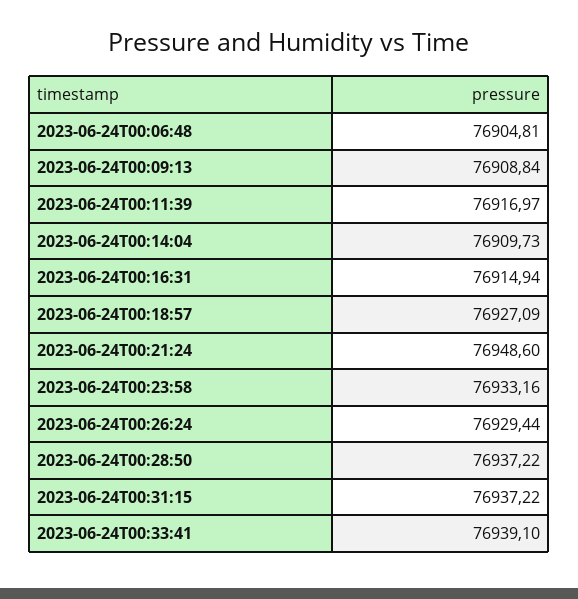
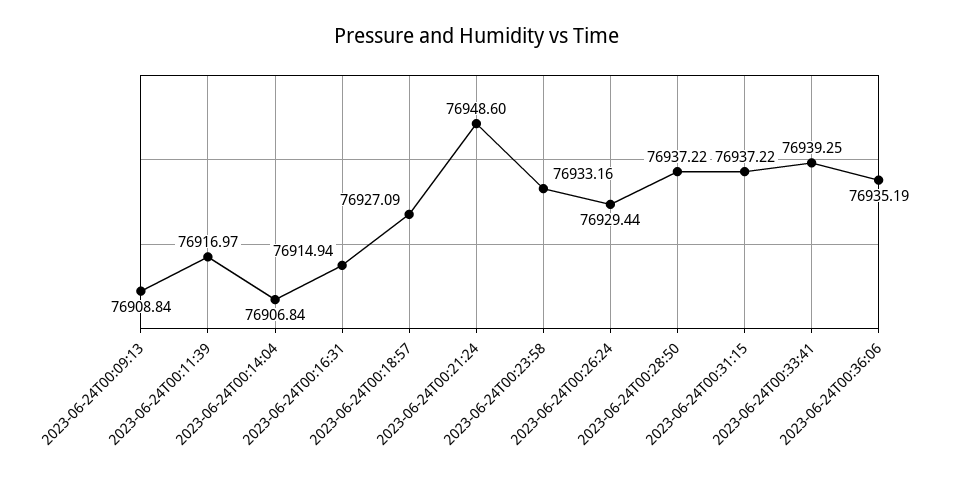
2023-06-24T00:06:48: 76904.81 -> none
2023-06-24T00:14:04: 76909.73 -> 76906.84
2023-06-24T00:33:41: 76939.1 -> 76939.25
2023-06-24T00:36:06: none -> 76935.19

